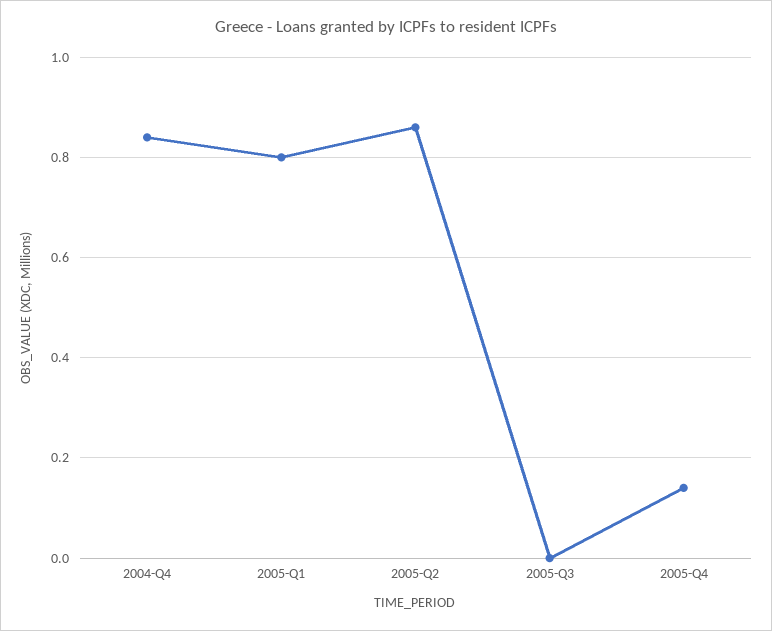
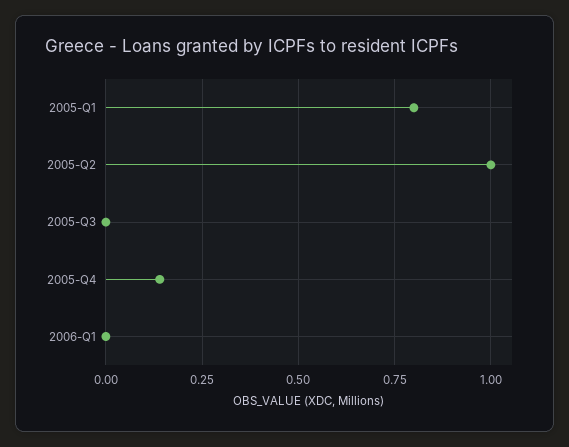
2004-Q4: 0.85 -> none
2005-Q2: 0.85 -> 1
2006-Q1: none -> 0

